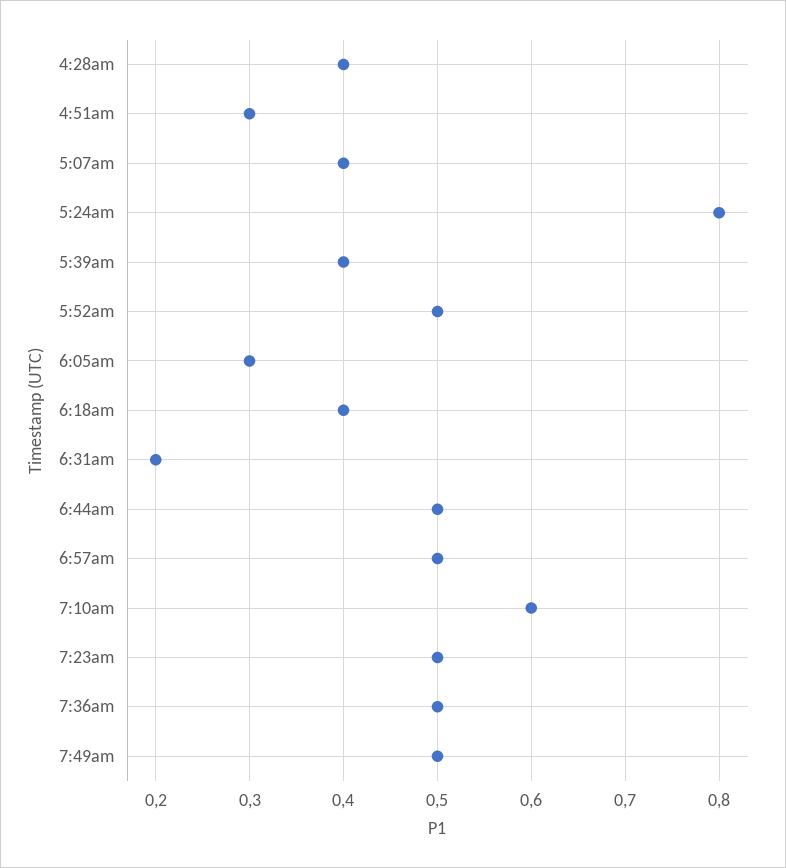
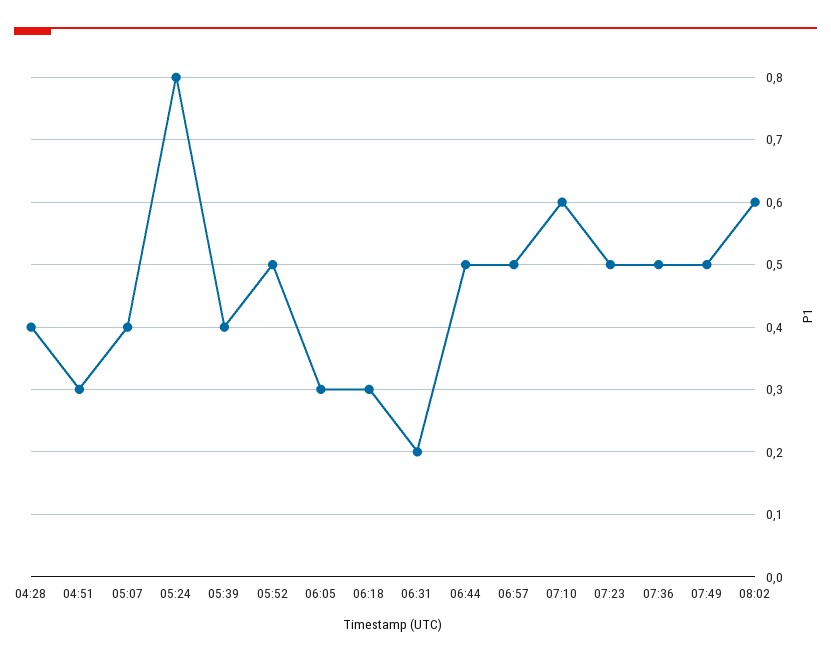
6:18am: 0.4 -> 0.3
08:02: none -> 0.6

